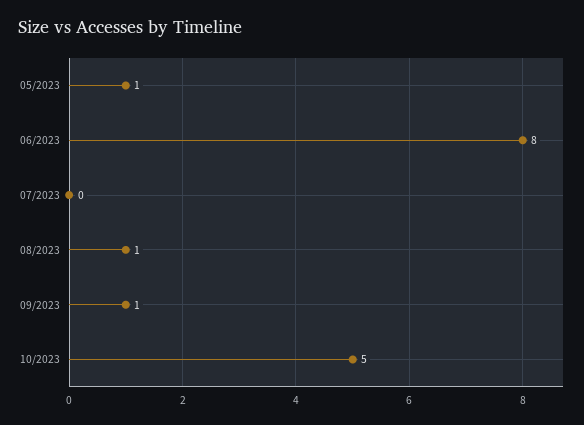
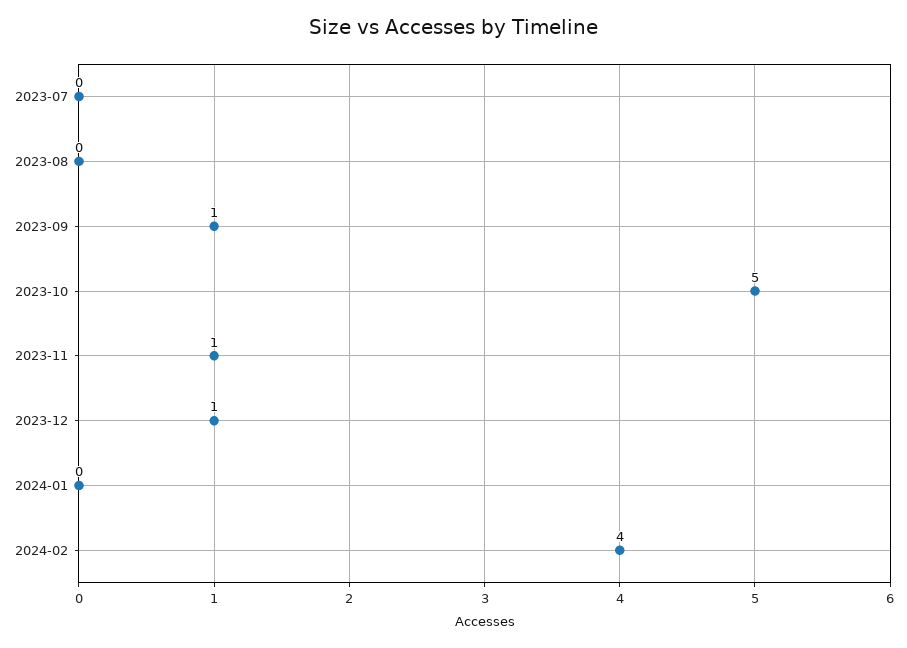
05/2023: 1 -> none
06/2023: 8 -> none
08/2023: 1 -> 0
2023-11: none -> 1
2023-12: none -> 1
2024-01: none -> 0
2024-02: none -> 4

